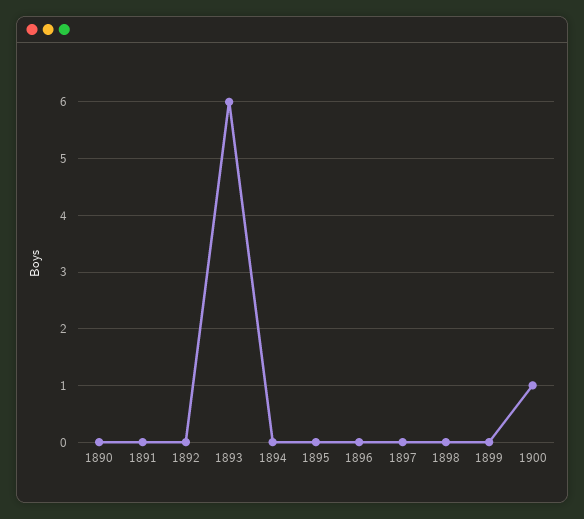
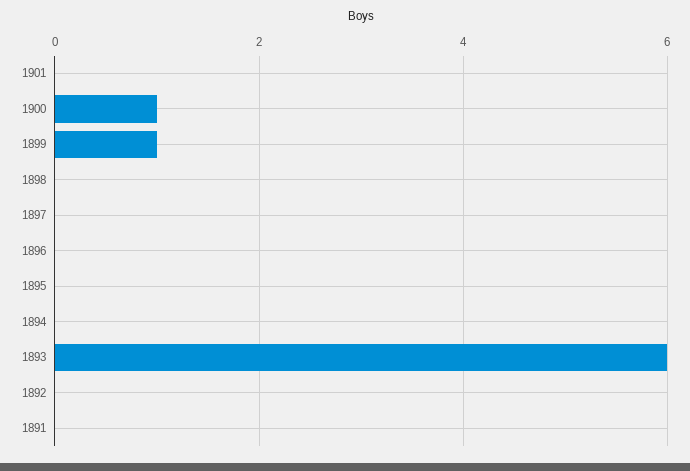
1890: 0 -> none
1899: 0 -> 1
1901: none -> 0

